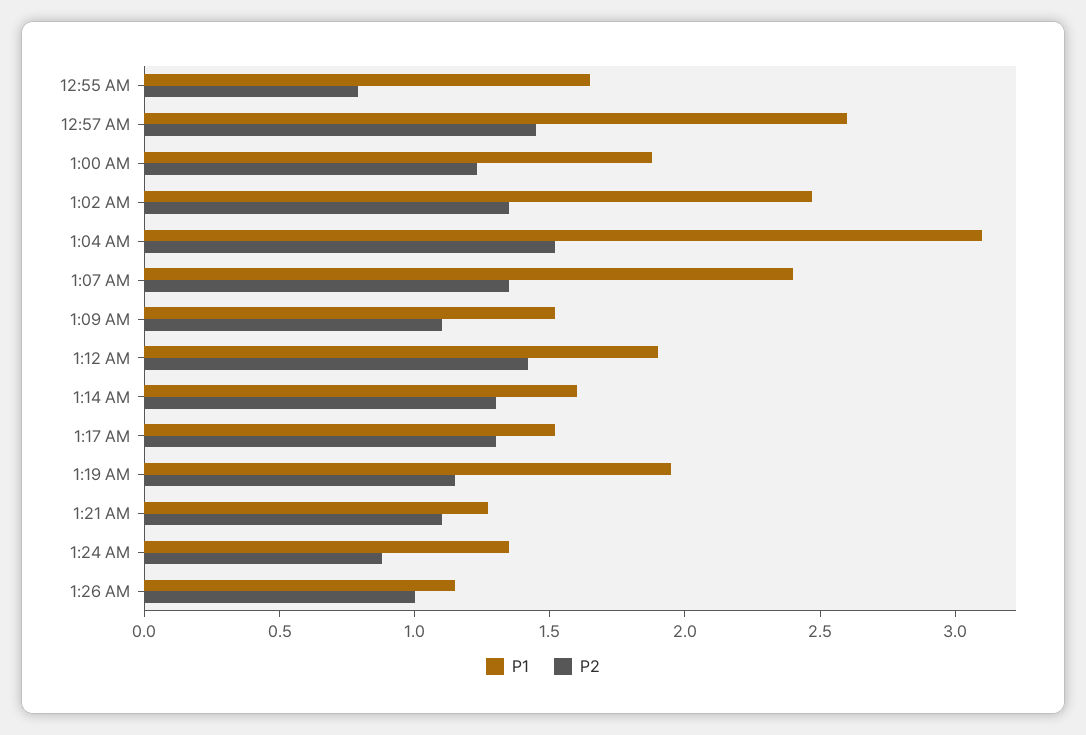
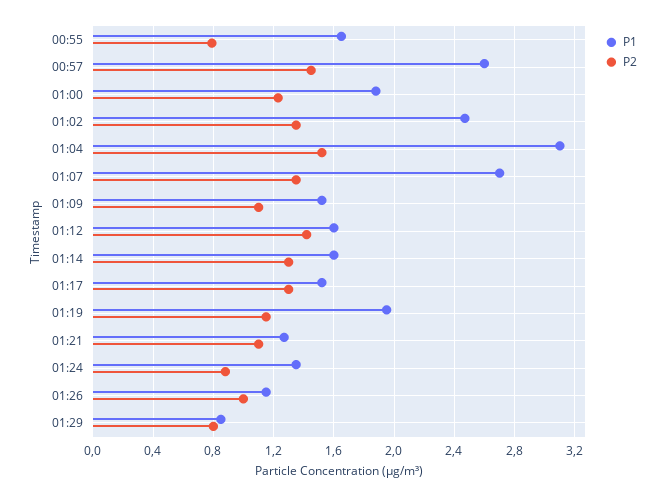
P1, 1:07 AM: 2.4 -> 2.7
P1, 1:12 AM: 1.9 -> 1.6
P1, 01:29: none -> 0.85
P2, 01:29: none -> 0.8

